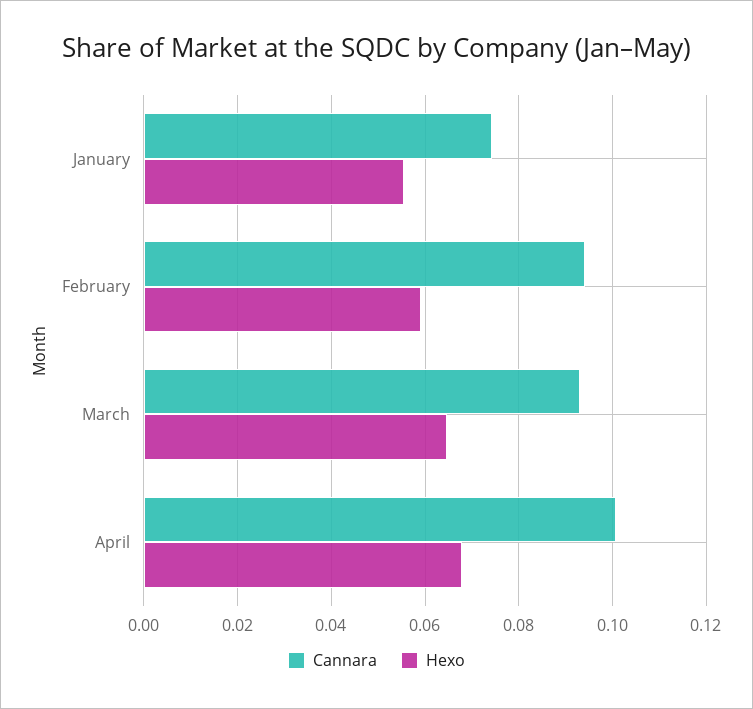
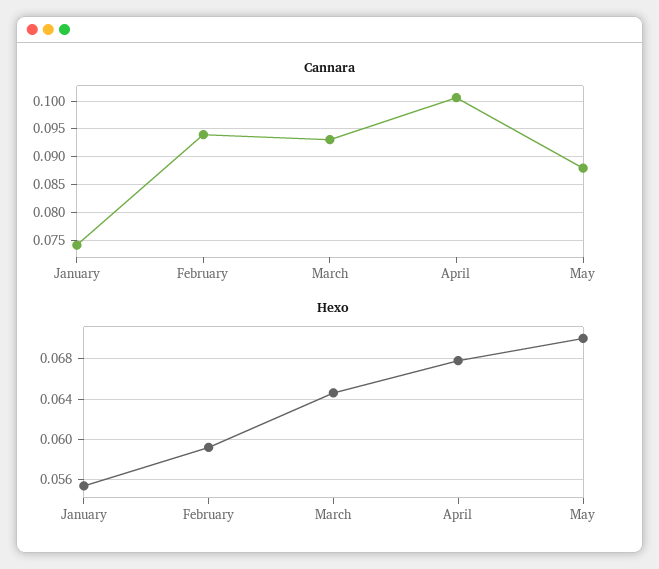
Cannara, May: none -> 0.0875
Hexo, May: none -> 0.07

